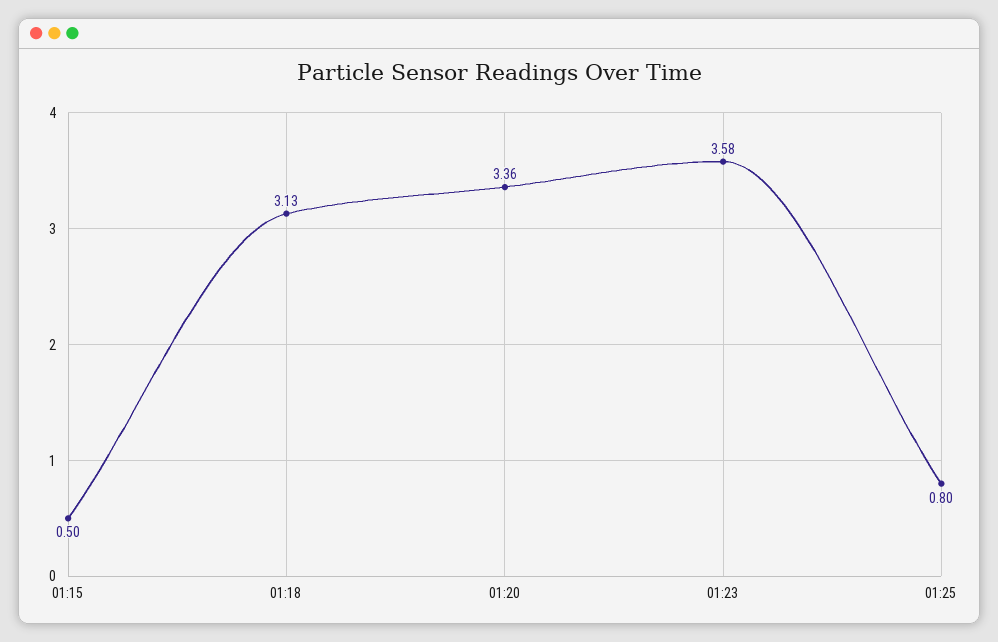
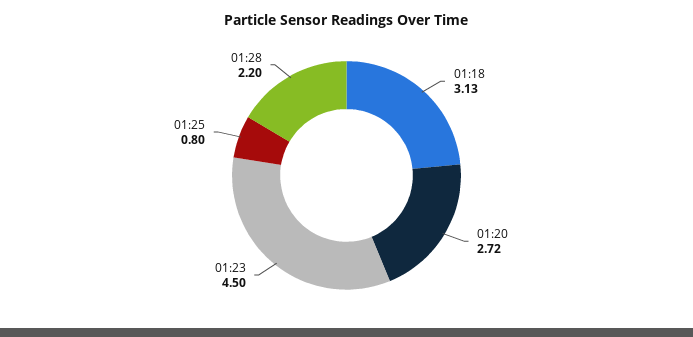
01:15: 0.5 -> none
01:20: 3.36 -> 2.72
01:23: 3.58 -> 4.5
01:28: none -> 2.2

